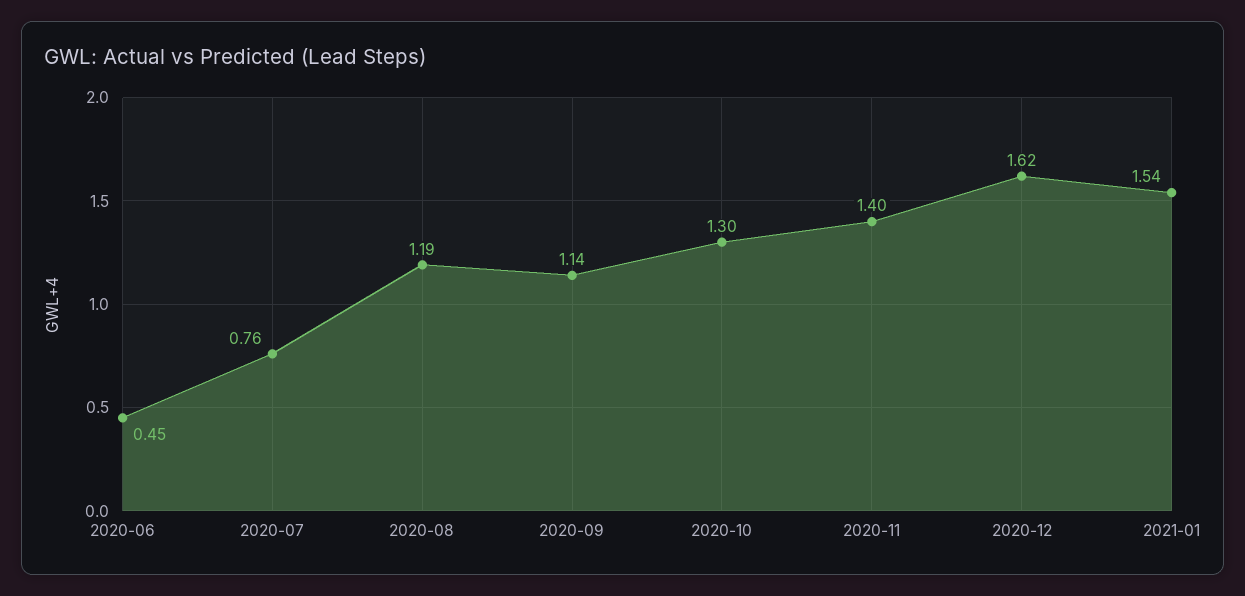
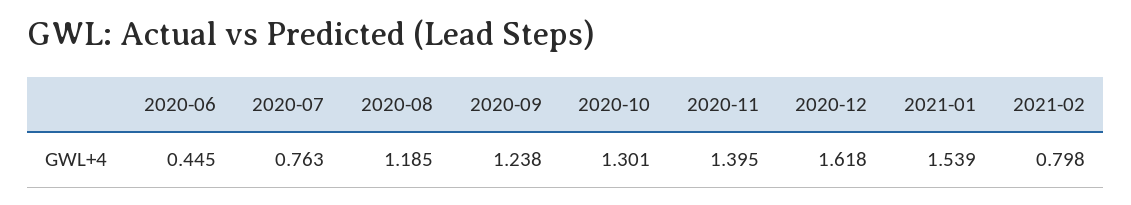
2020-09: 1.14 -> 1.238
2021-02: none -> 0.798

